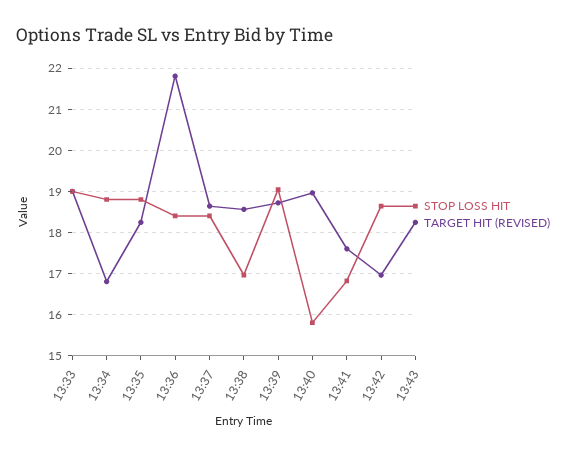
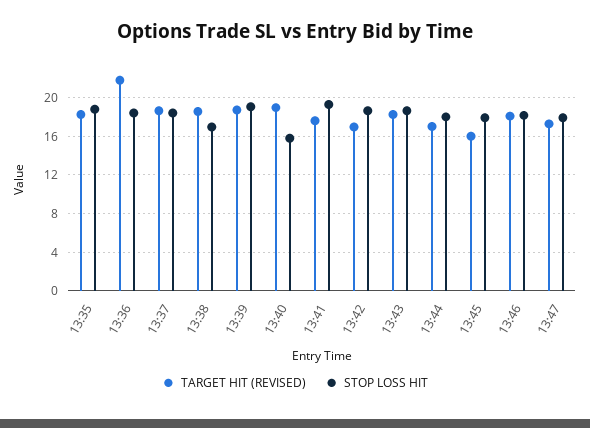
STOP LOSS HIT, 13:33: 19 -> none
TARGET HIT (REVISED), 13:33: 19 -> none
STOP LOSS HIT, 13:34: 18.8 -> none
TARGET HIT (REVISED), 13:34: 16.8 -> none
STOP LOSS HIT, 13:41: 16.8 -> 19
TARGET HIT (REVISED), 13:44: none -> 17
STOP LOSS HIT, 13:44: none -> 18
TARGET HIT (REVISED), 13:45: none -> 16
STOP LOSS HIT, 13:45: none -> 18
TARGET HIT (REVISED), 13:46: none -> 18
STOP LOSS HIT, 13:46: none -> 18
TARGET HIT (REVISED), 13:47: none -> 17
STOP LOSS HIT, 13:47: none -> 18

